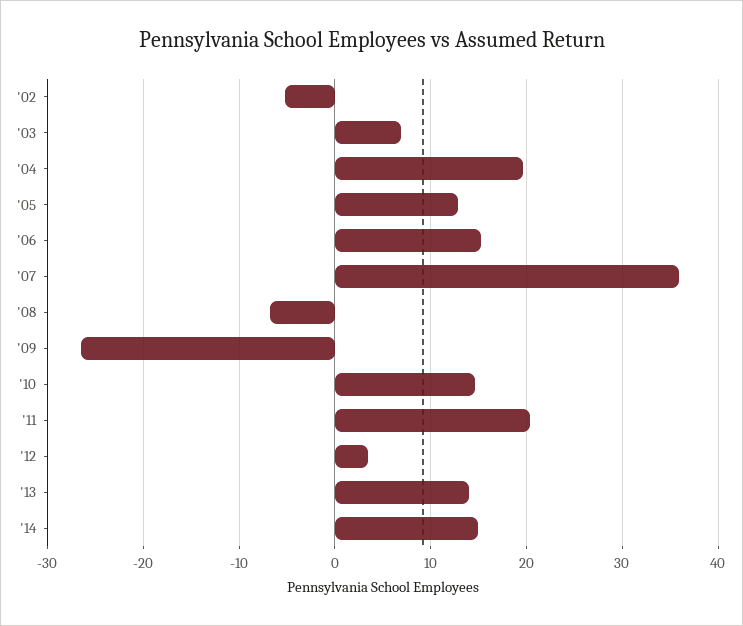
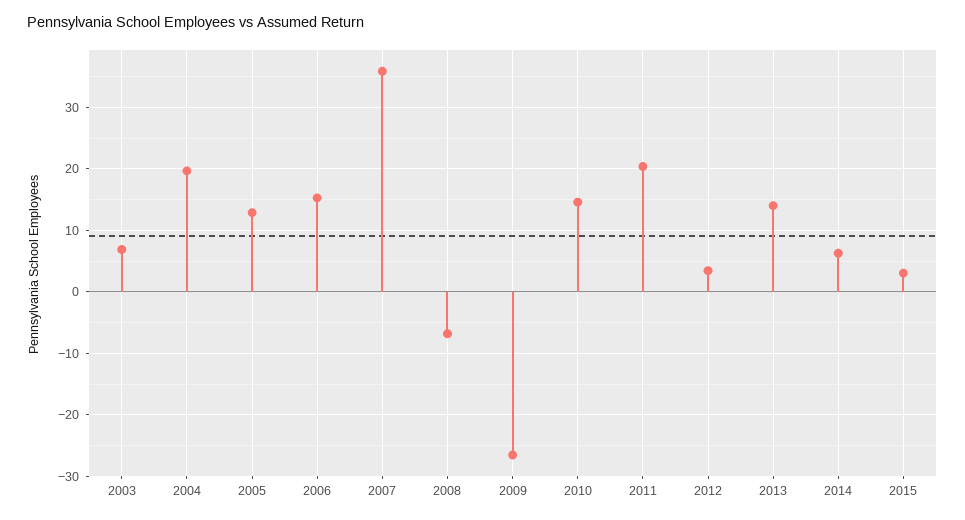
'02: -5 -> none
'14: 15 -> 6
2015: none -> 3

